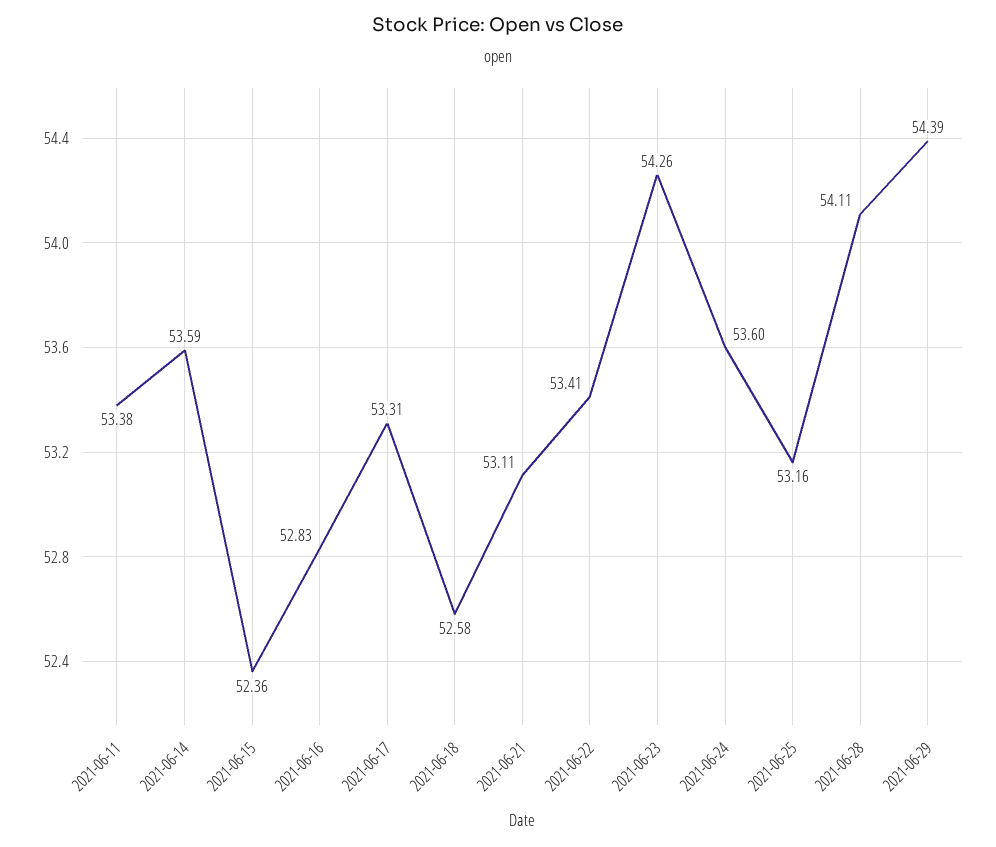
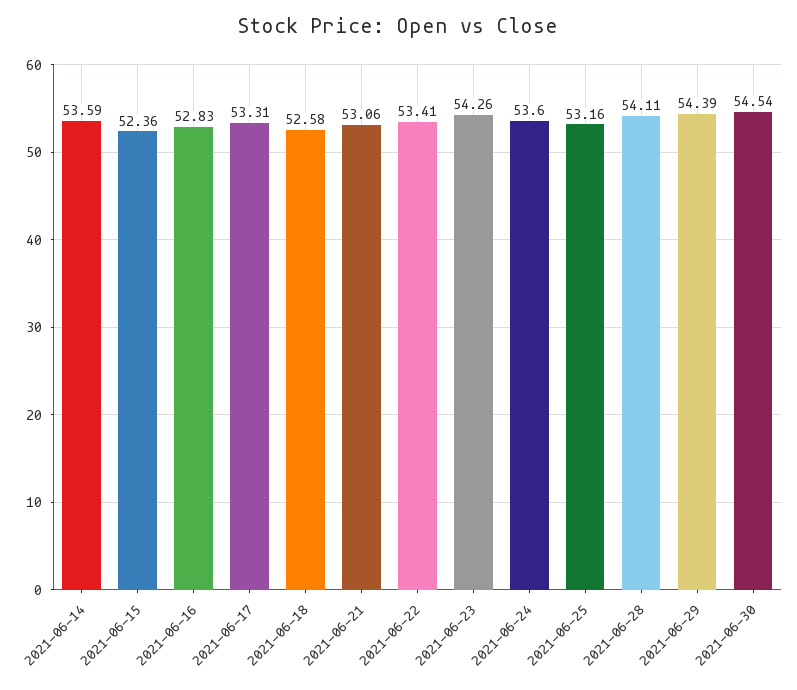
2021-06-11: 53.38 -> none
2021-06-21: 53.11 -> 53.06
2021-06-30: none -> 54.54

